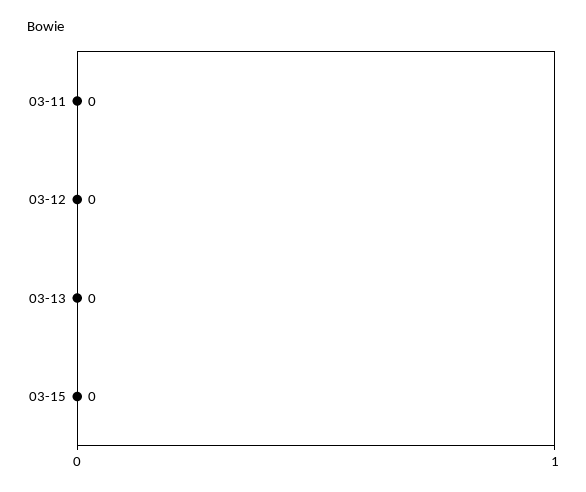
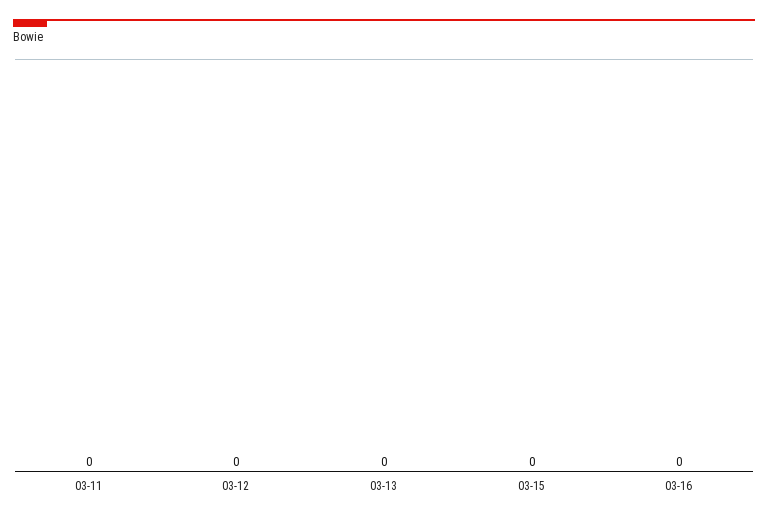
03-16: none -> 0

